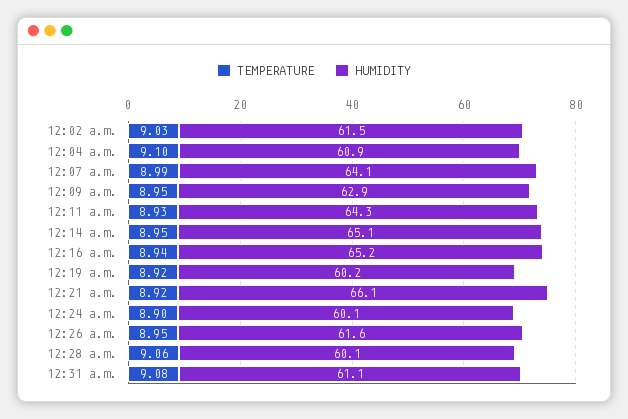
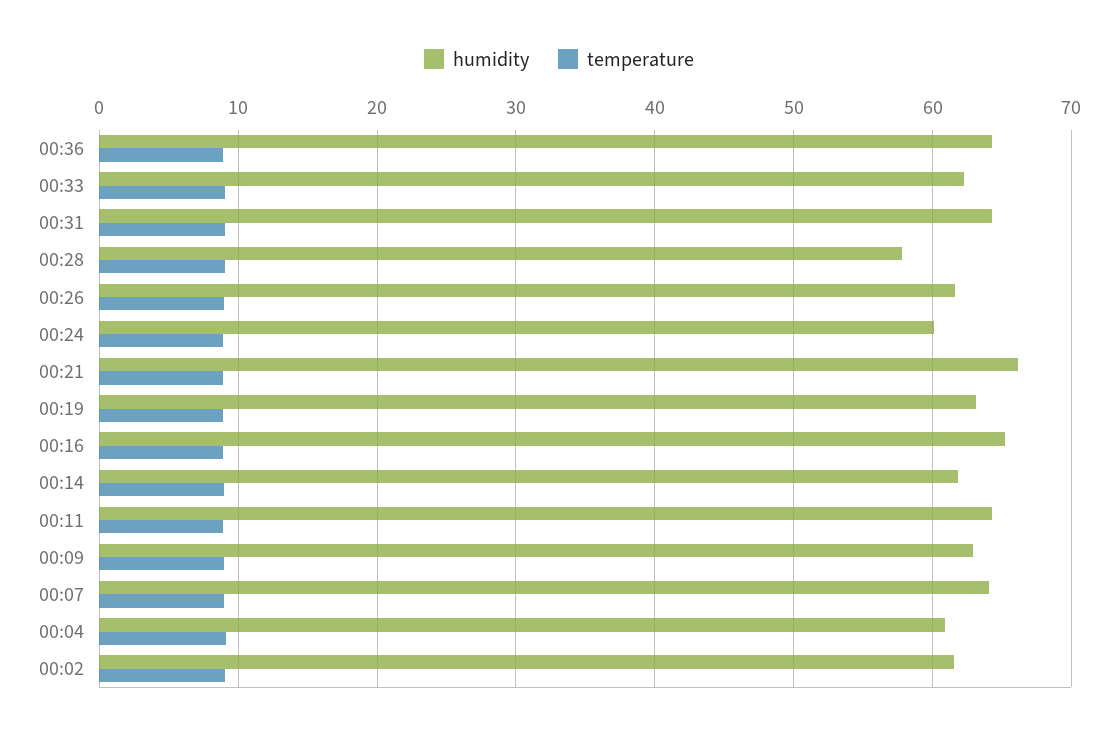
HUMIDITY, 12:14 a.m.: 65.1 -> 62
HUMIDITY, 12:19 a.m.: 60.2 -> 63
HUMIDITY, 12:28 a.m.: 60.1 -> 58
HUMIDITY, 12:31 a.m.: 61.1 -> 64
HUMIDITY, 00:36: none -> 64
TEMPERATURE, 00:36: none -> 9
HUMIDITY, 00:33: none -> 62
TEMPERATURE, 00:33: none -> 9

